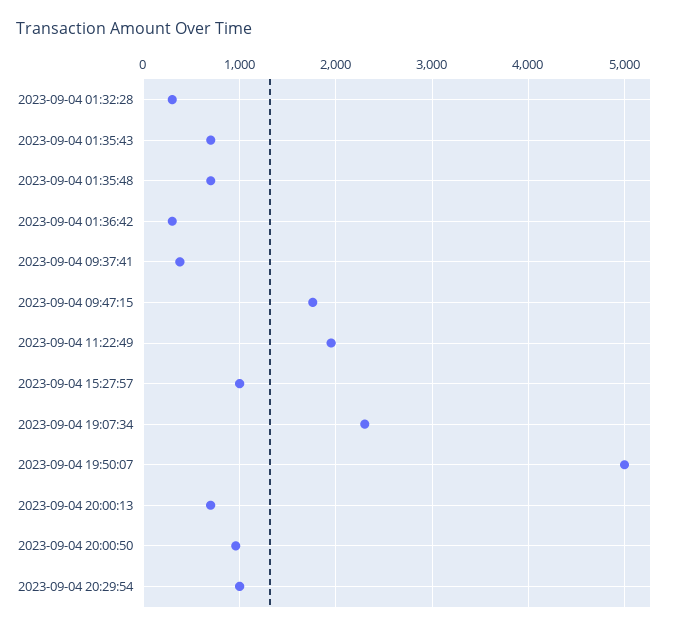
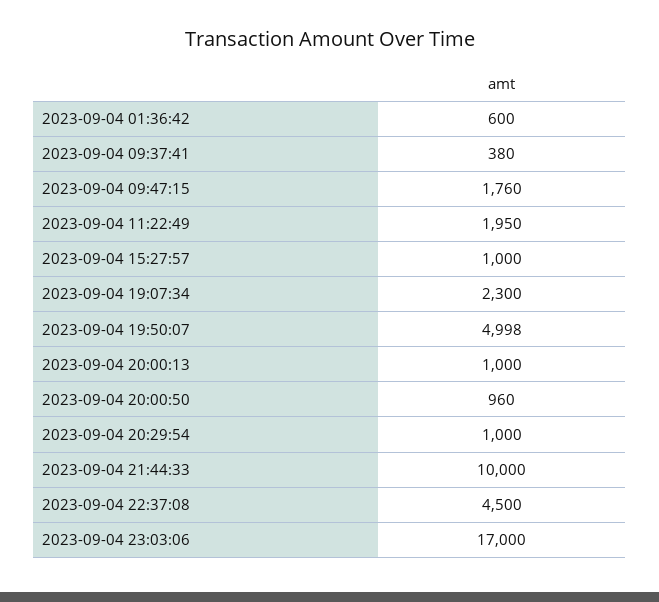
2023-09-04 01:32:28: 300 -> none
2023-09-04 01:35:43: 700 -> none
2023-09-04 01:35:48: 700 -> none
2023-09-04 01:36:42: 300 -> 600
2023-09-04 20:00:13: 700 -> 1000
2023-09-04 21:44:33: none -> 10000
2023-09-04 22:37:08: none -> 4500
2023-09-04 23:03:06: none -> 17000

